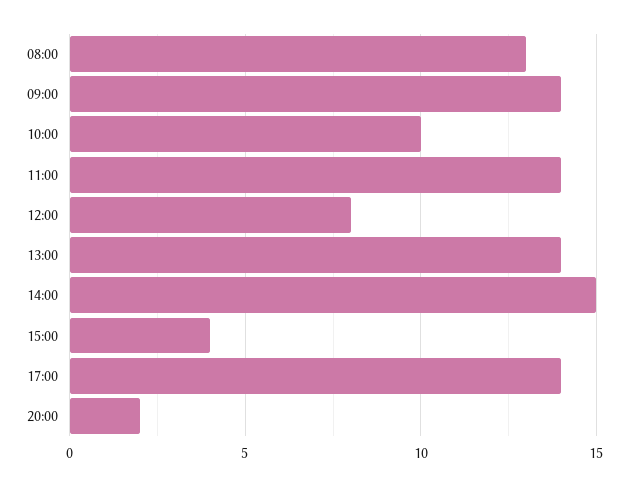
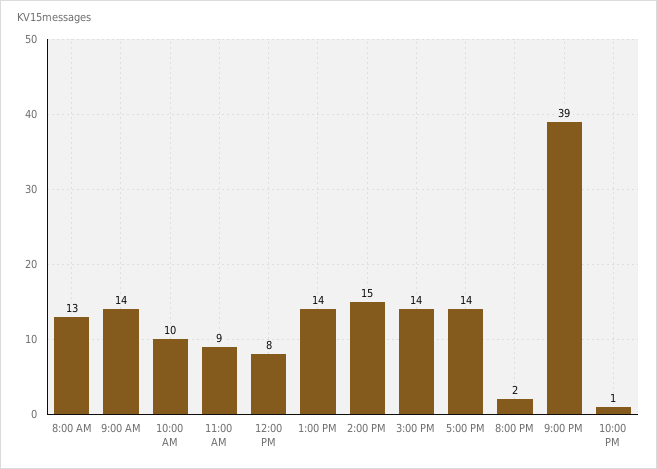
11:00: 14 -> 9
15:00: 4 -> 14
9:00 PM: none -> 39
10:00 PM: none -> 1

